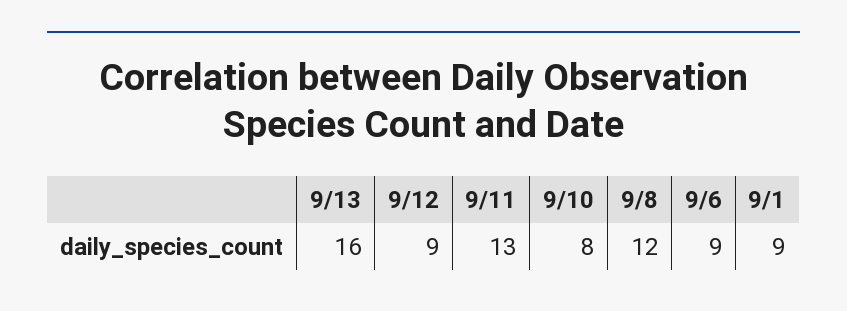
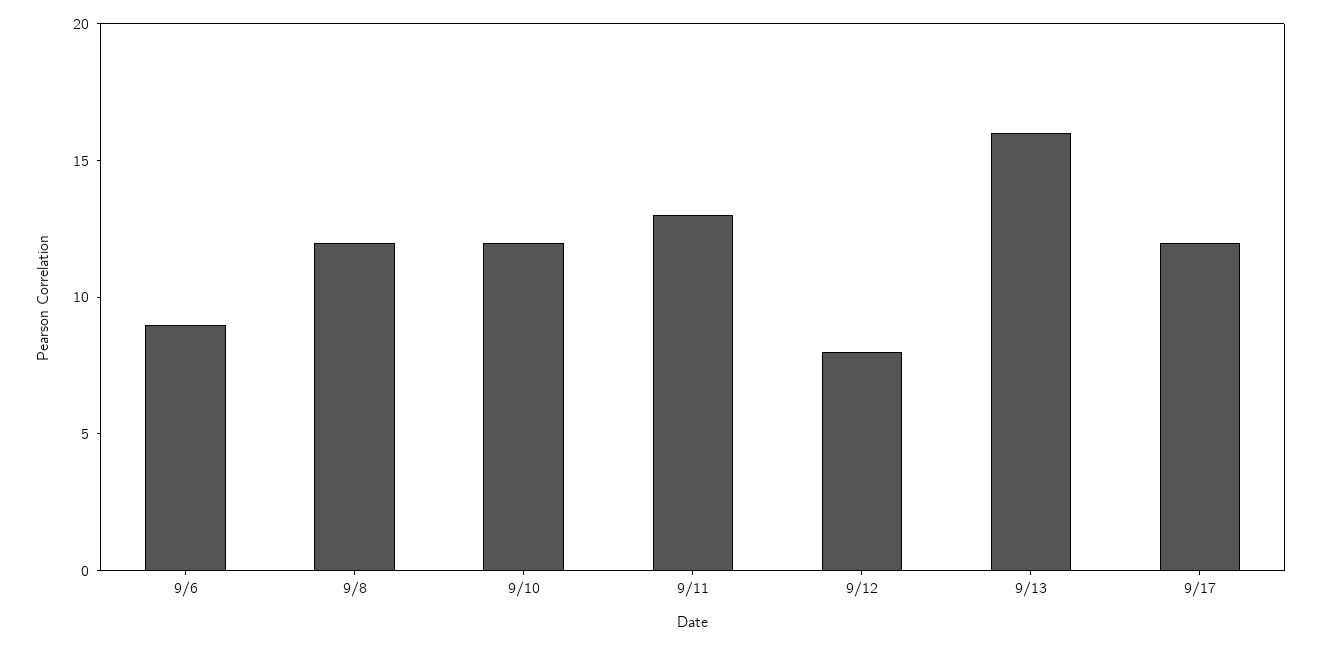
9/12: 9 -> 8
9/10: 8 -> 12
9/1: 9 -> none
9/17: none -> 12

